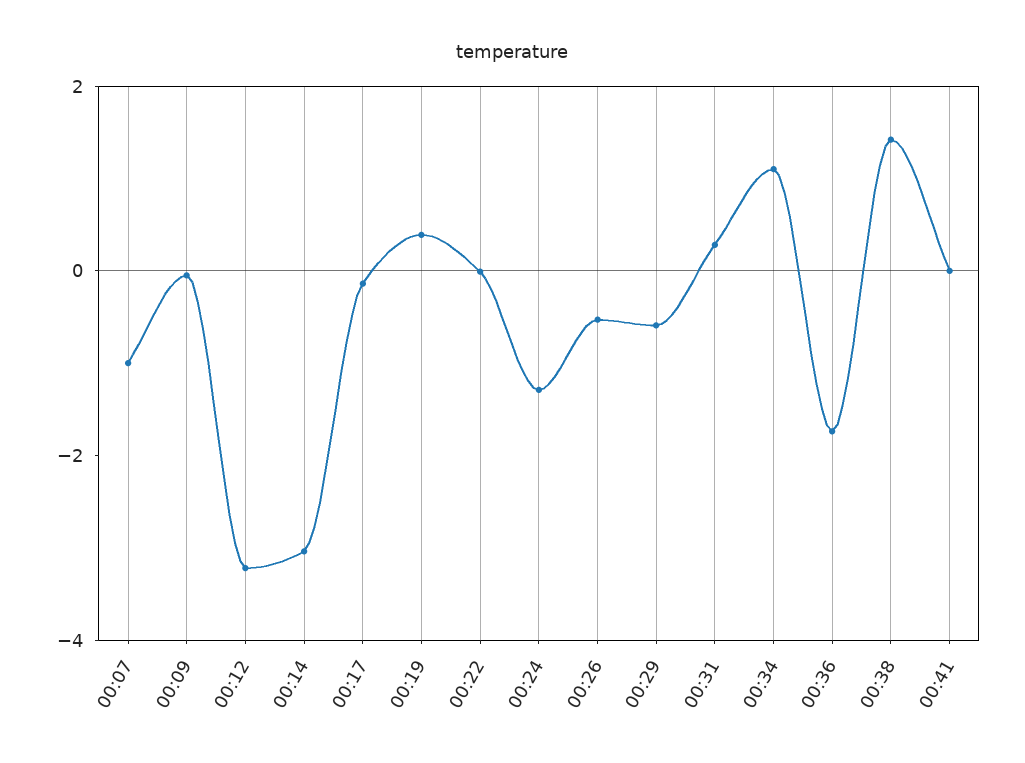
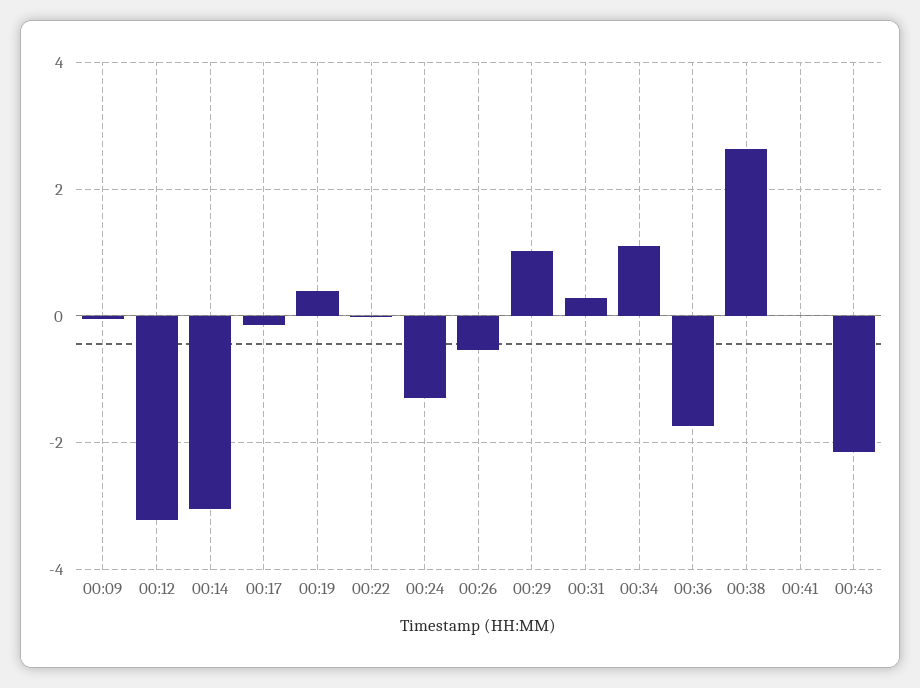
00:07: -1 -> none
00:29: -0.5 -> 1
00:38: 1.5 -> 2.6
00:43: none -> -2.2

